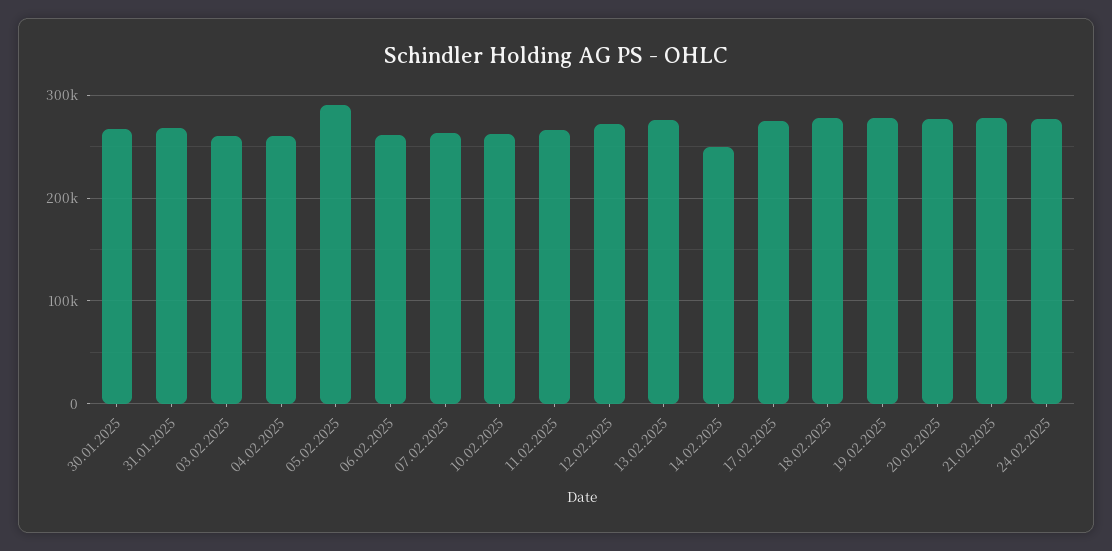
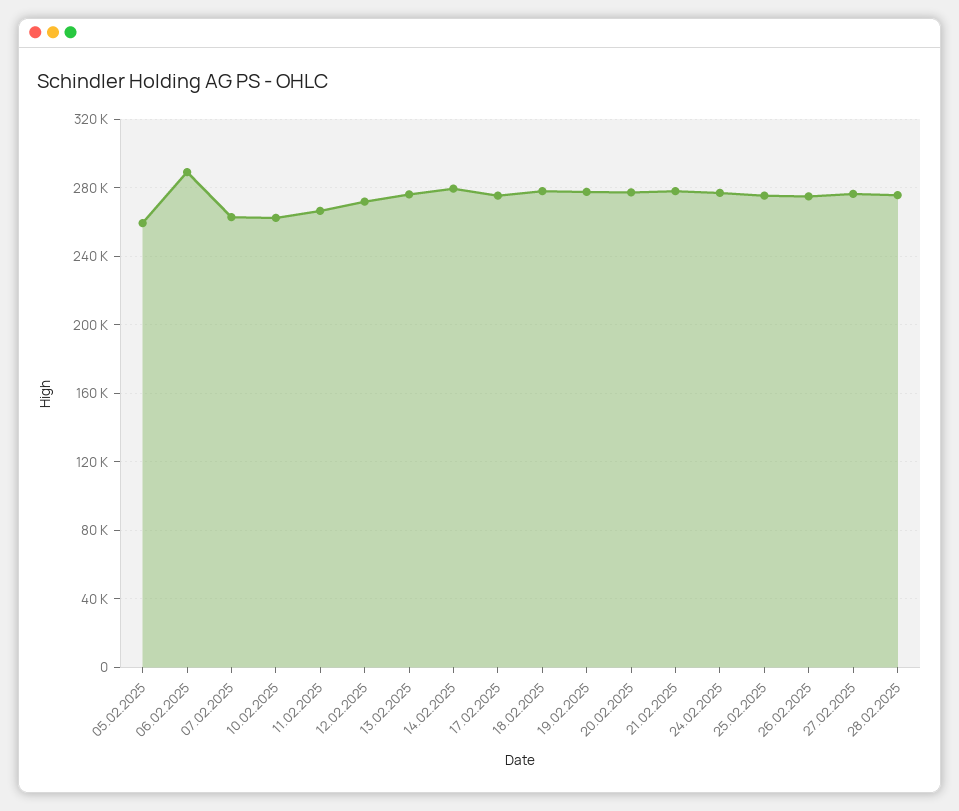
30.01.2025: 270000 -> none
31.01.2025: 270000 -> none
03.02.2025: 260000 -> none
04.02.2025: 260000 -> none
05.02.2025: 290000 -> 260000
06.02.2025: 260000 -> 290000
14.02.2025: 250000 -> 280000
25.02.2025: none -> 275000
26.02.2025: none -> 275000
27.02.2025: none -> 275000
28.02.2025: none -> 275000

